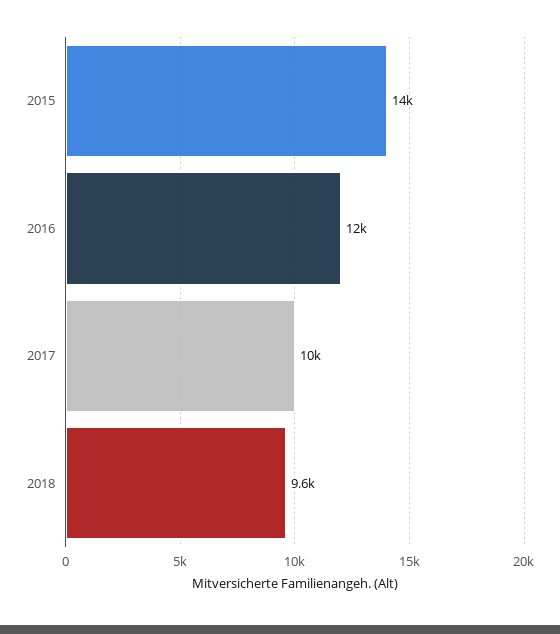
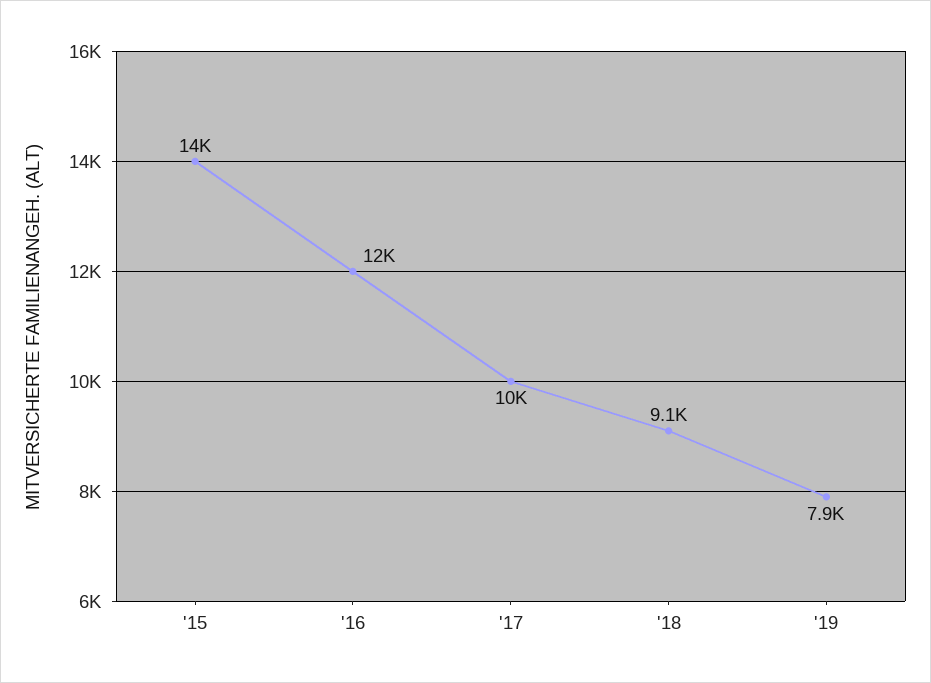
2018: 9600 -> 9100
'19: none -> 7900

